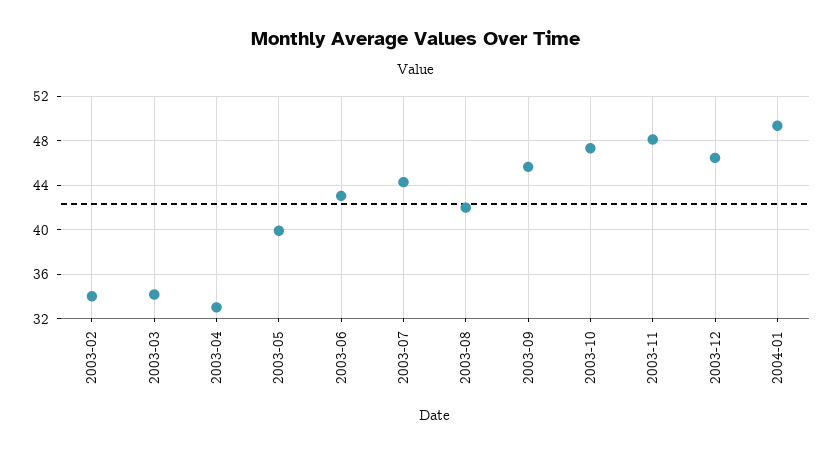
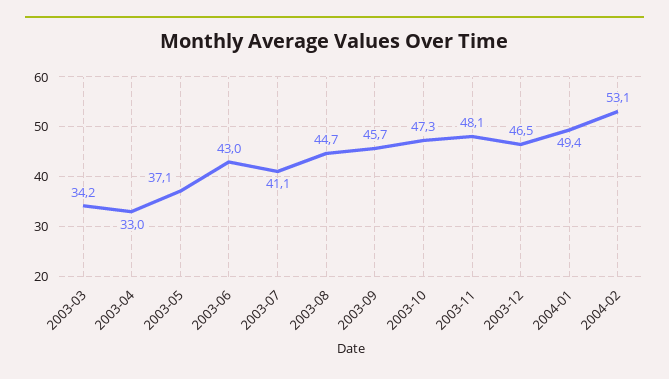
2003-02: 34 -> none
2003-05: 40 -> 37.1
2003-07: 44 -> 41.1
2003-08: 42 -> 44.7
2004-02: none -> 53.1

